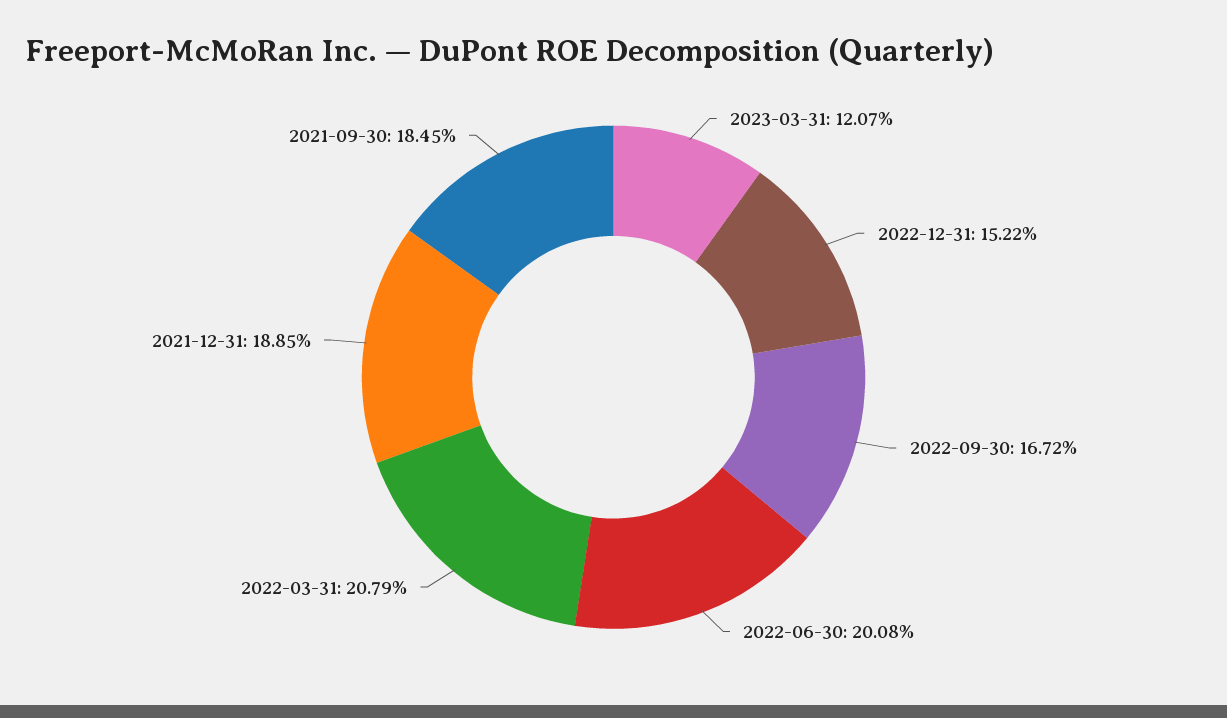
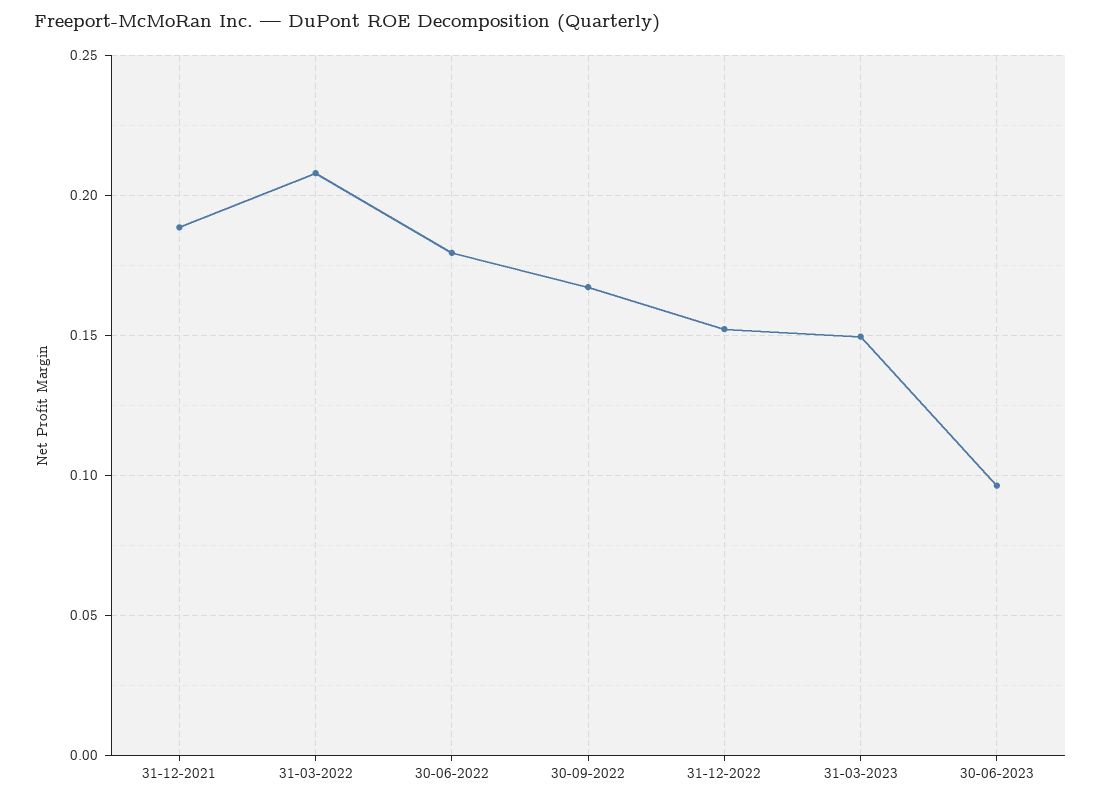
2023-03-31: 0.1207 -> 0.15
2022-06-30: 0.2008 -> 0.18
2021-09-30: 0.1845 -> none
30-06-2023: none -> 0.095

